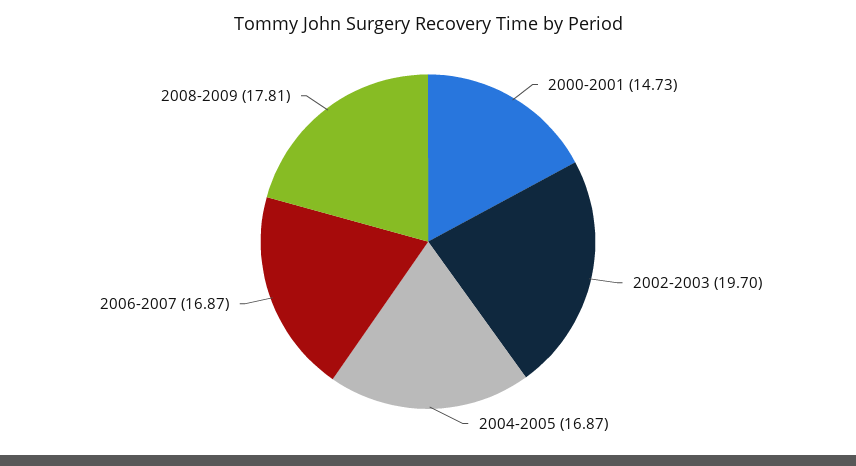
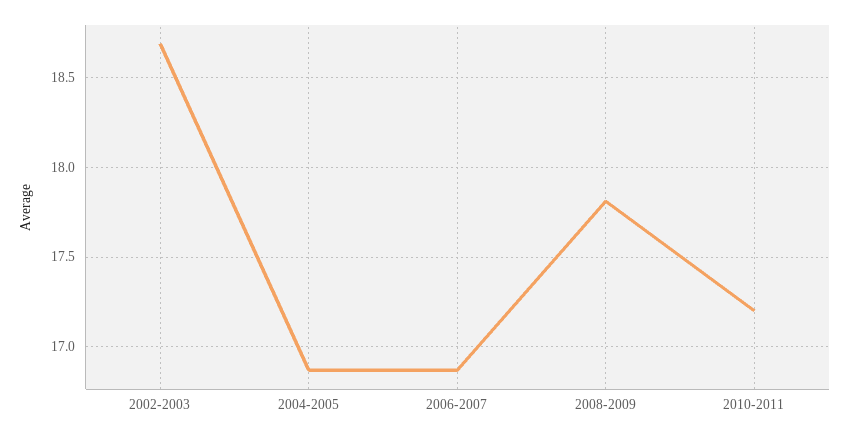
2000-2001: 14.73 -> none
2002-2003: 19.7 -> 18.7
2010-2011: none -> 17.2

